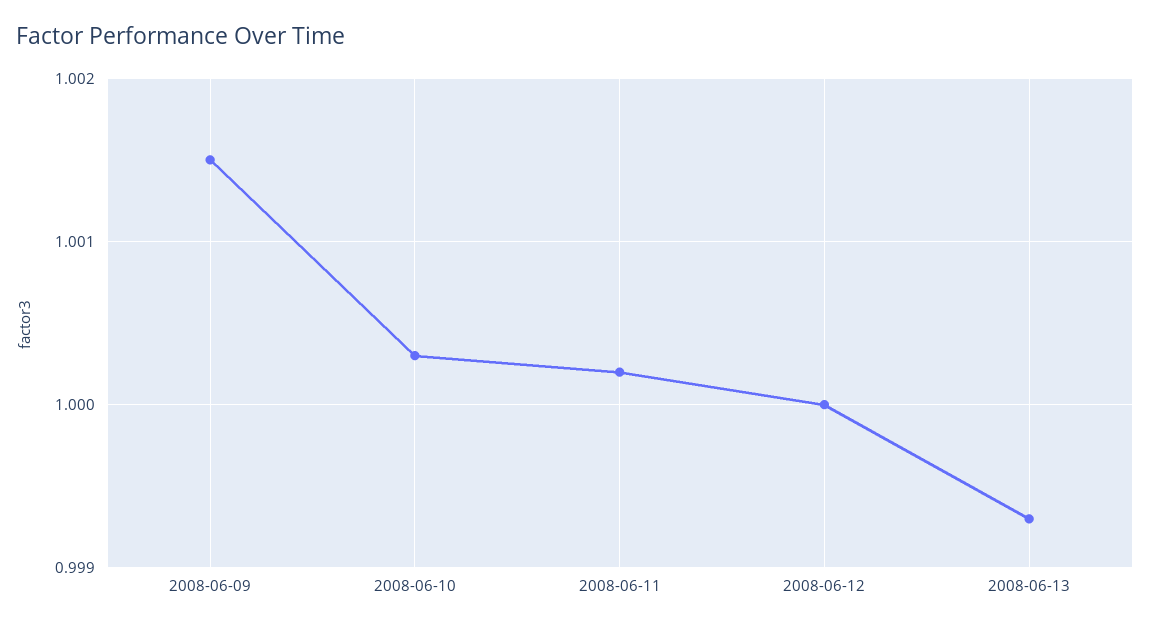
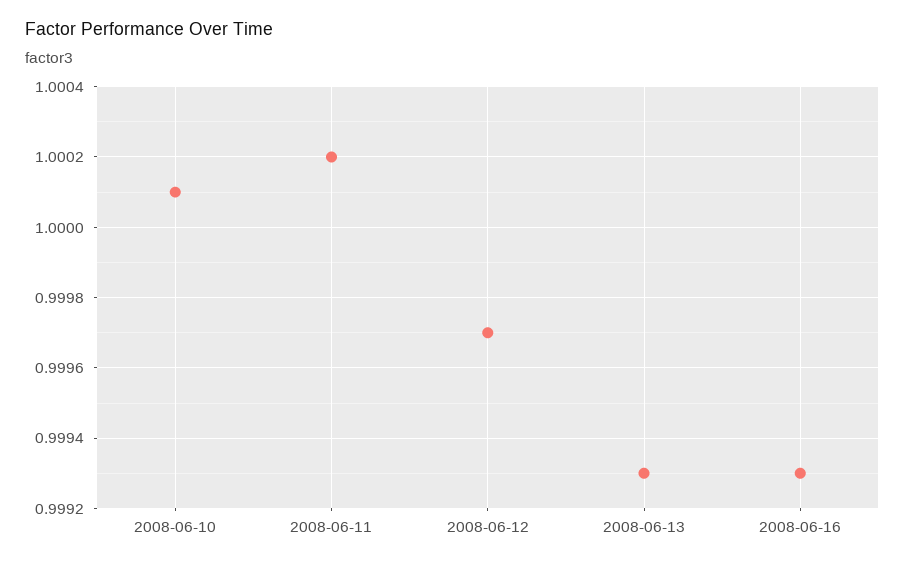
2008-06-09: 1.0015 -> none
2008-06-10: 1.0003 -> 1.0001
2008-06-12: 1 -> 0.9997
2008-06-16: none -> 0.9993

